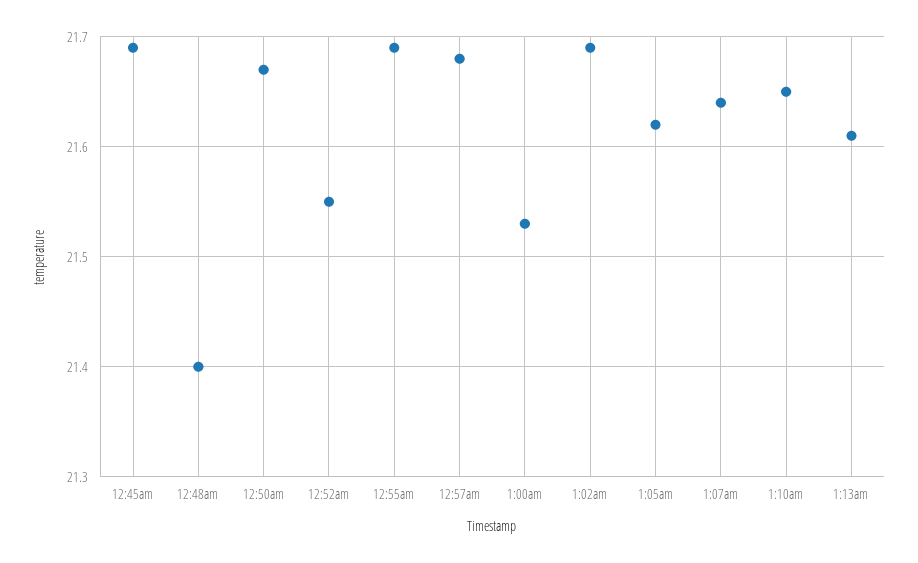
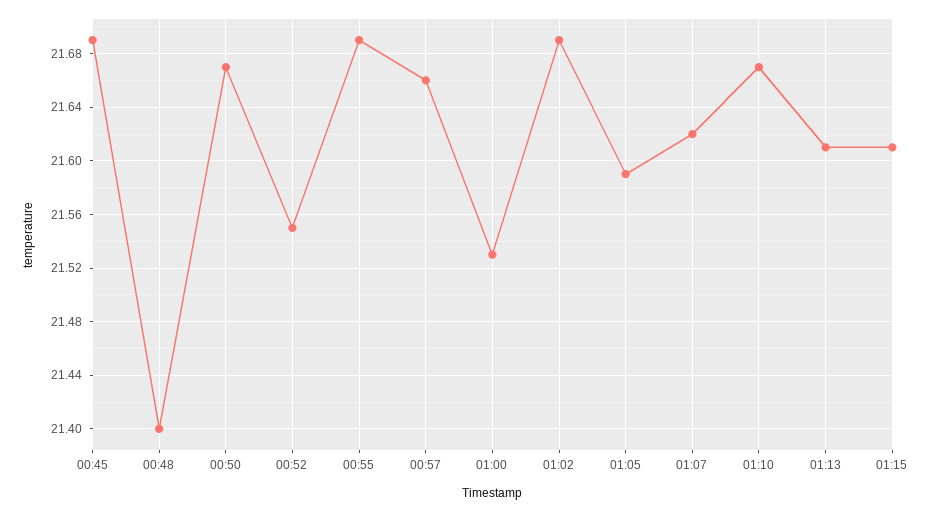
12:57am: 21.68 -> 21.66
1:05am: 21.62 -> 21.59
1:07am: 21.64 -> 21.62
1:10am: 21.65 -> 21.67
01:15: none -> 21.61

